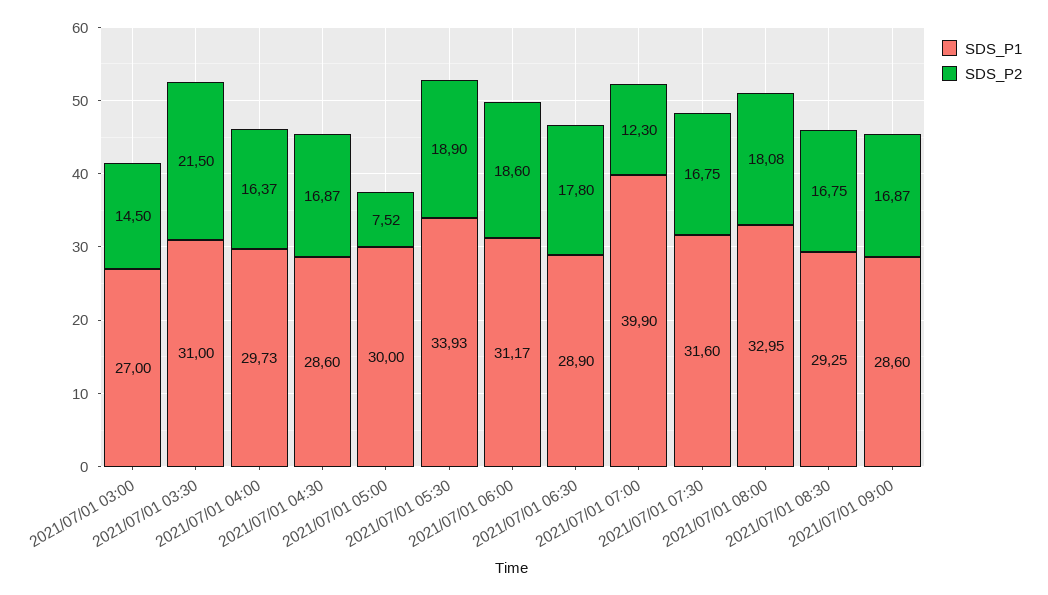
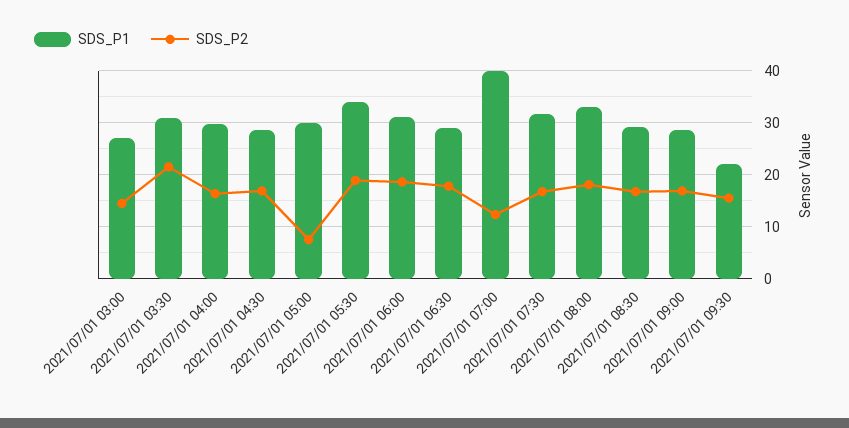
SDS_P1, 2021/07/01 09:30: none -> 22
SDS_P2, 2021/07/01 09:30: none -> 16

